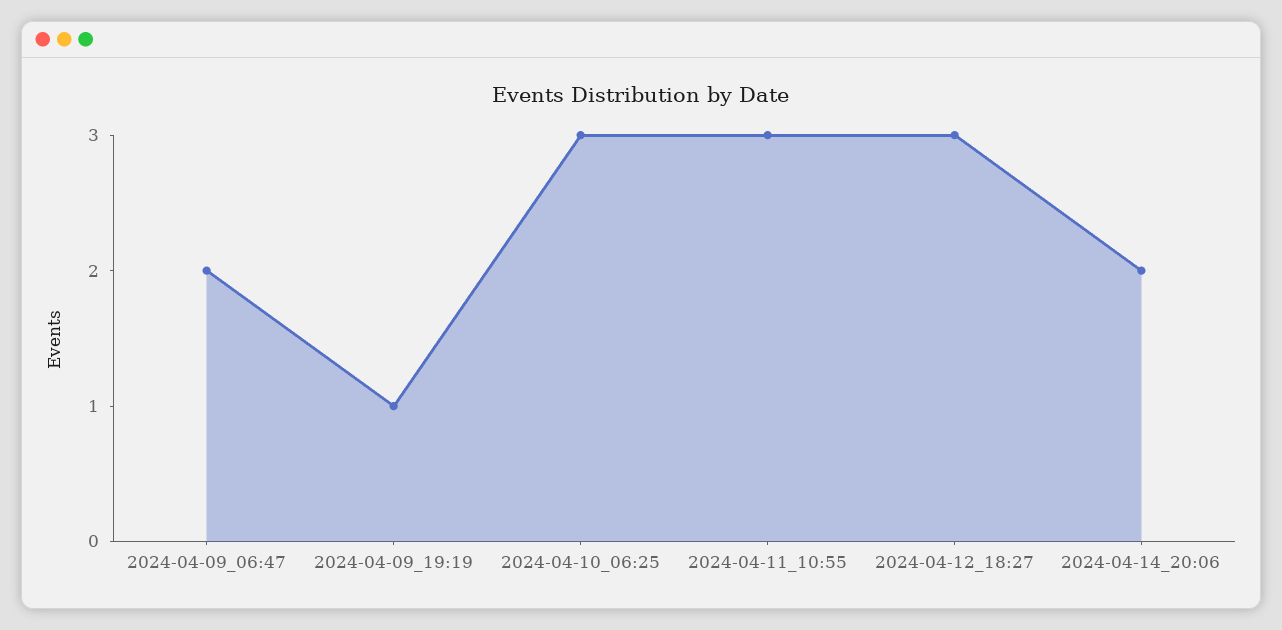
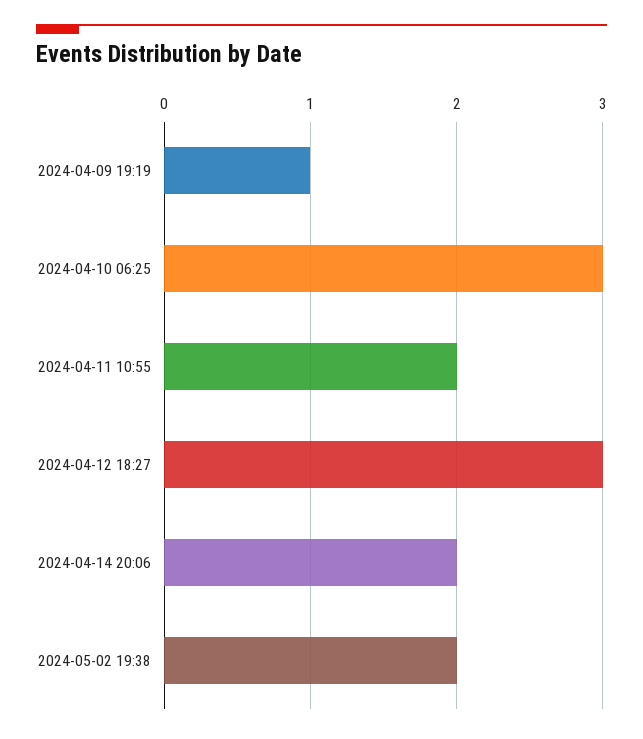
2024-04-09_06:47: 2 -> none
2024-04-11_10:55: 3 -> 2
2024-05-02 19:38: none -> 2

